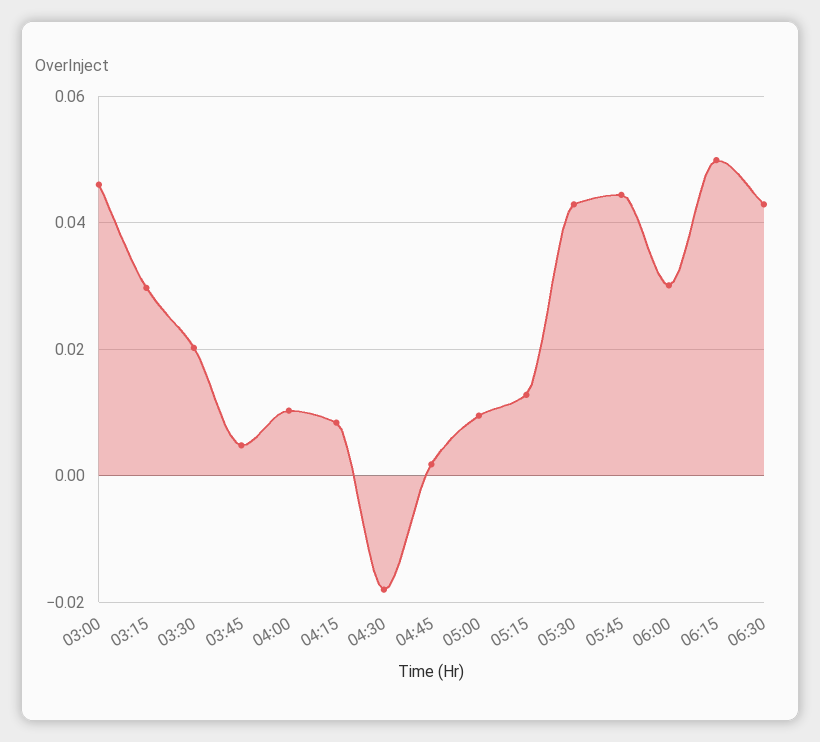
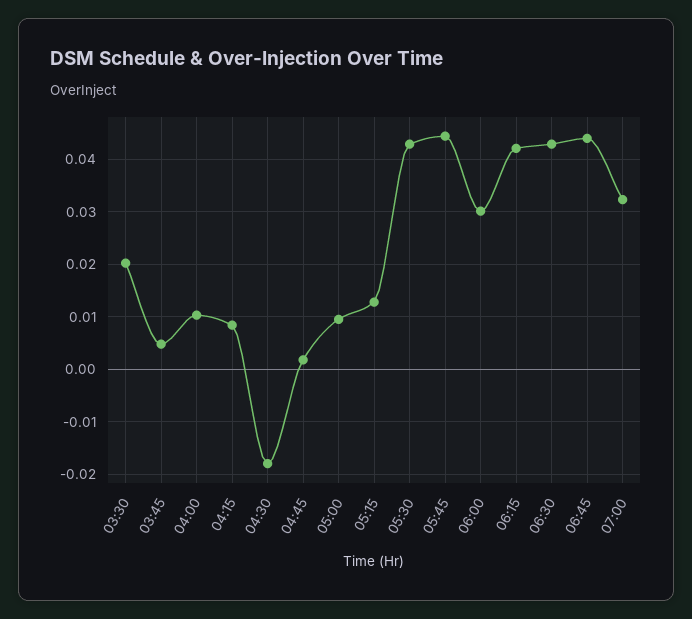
03:00: 0.046 -> none
03:15: 0.03 -> none
06:15: 0.05 -> 0.042
06:45: none -> 0.044
07:00: none -> 0.032

